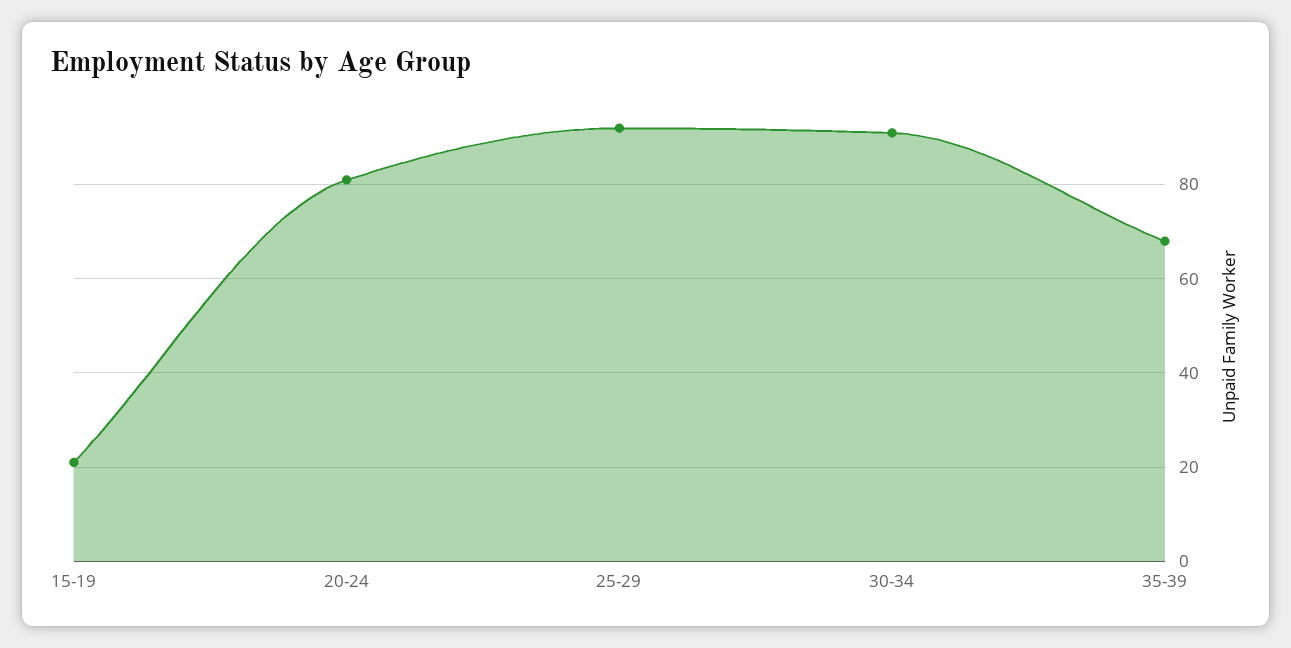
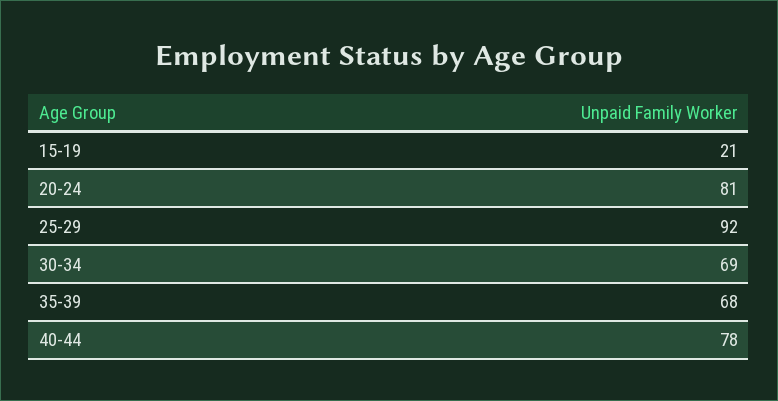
30-34: 90 -> 69
40-44: none -> 78

